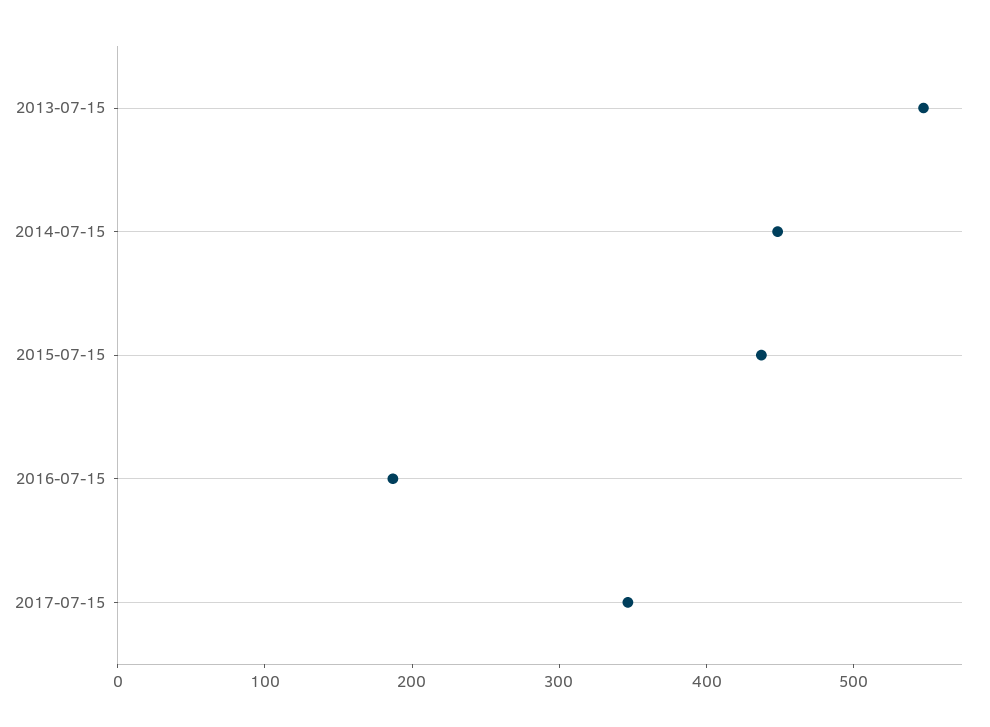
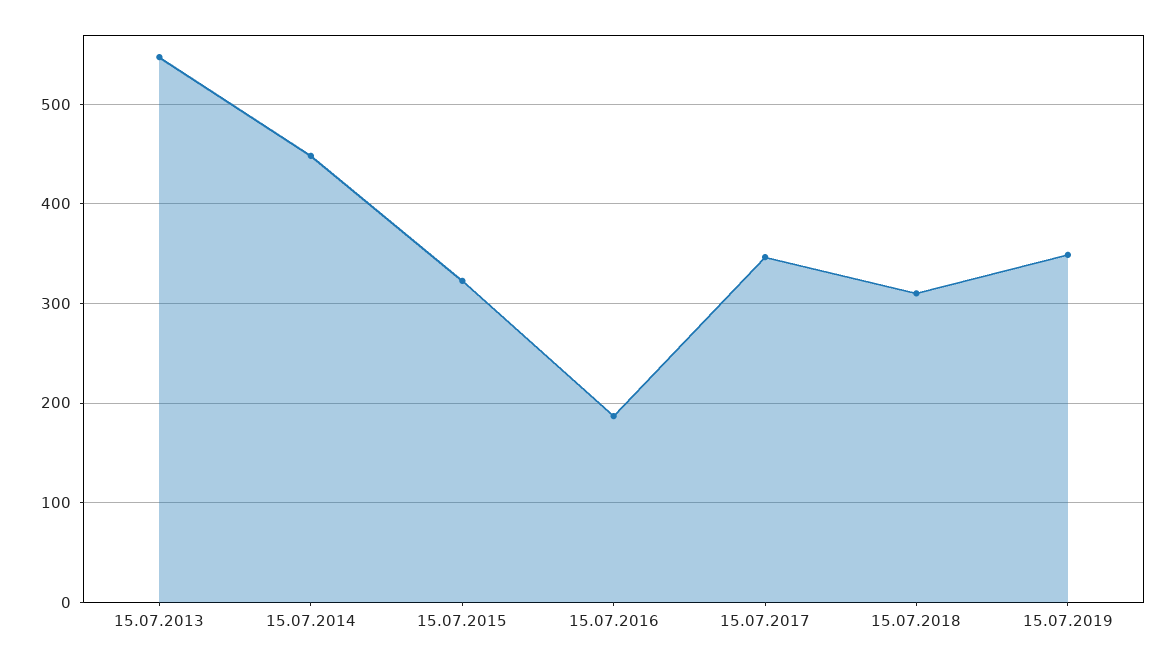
2015-07-15: 440 -> 320
15.07.2018: none -> 310
15.07.2019: none -> 350

